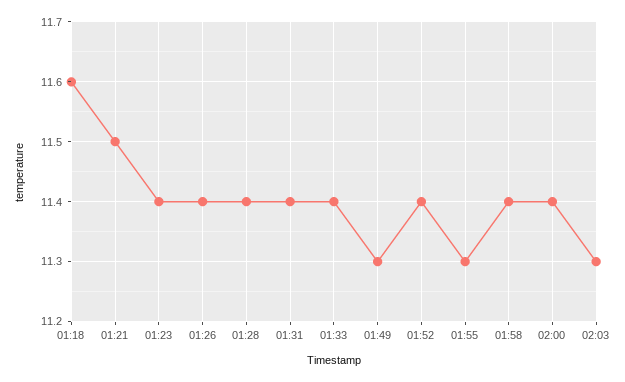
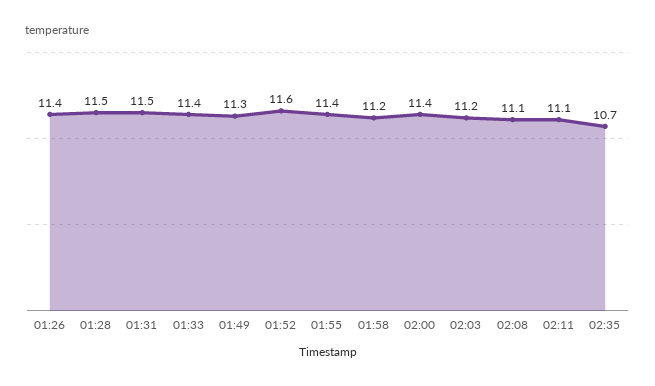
01:18: 11.6 -> none
01:21: 11.5 -> none
01:23: 11.4 -> none
01:28: 11.4 -> 11.5
01:31: 11.4 -> 11.5
01:52: 11.4 -> 11.6
01:55: 11.3 -> 11.4
01:58: 11.4 -> 11.2
02:03: 11.3 -> 11.2
02:08: none -> 11.1
02:11: none -> 11.1
02:35: none -> 10.7

